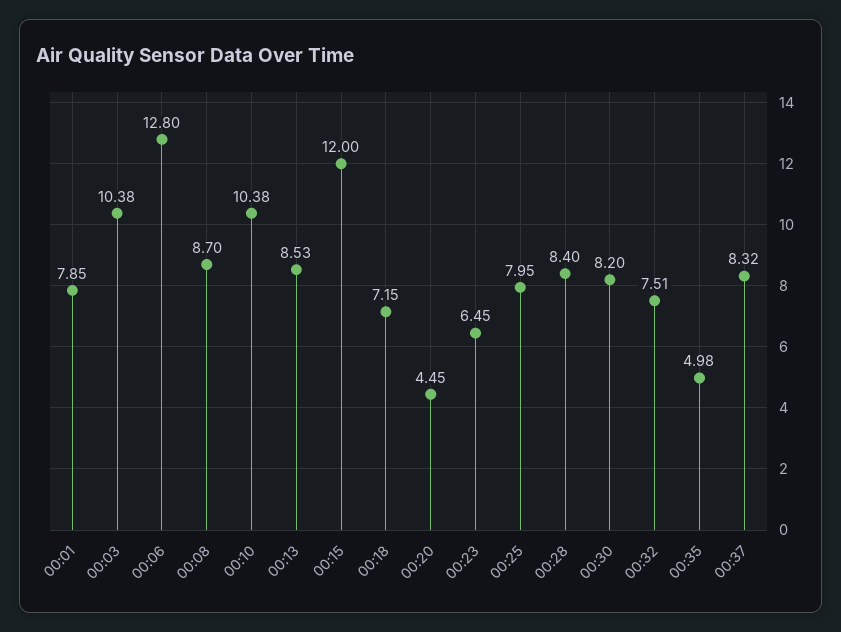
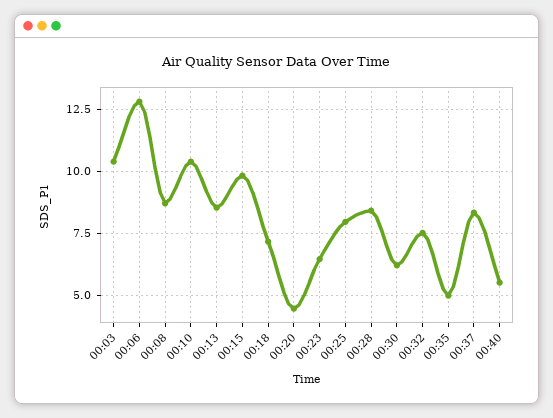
00:01: 7.85 -> none
00:15: 12 -> 9.75
00:30: 8.2 -> 6.25
00:40: none -> 5.5

